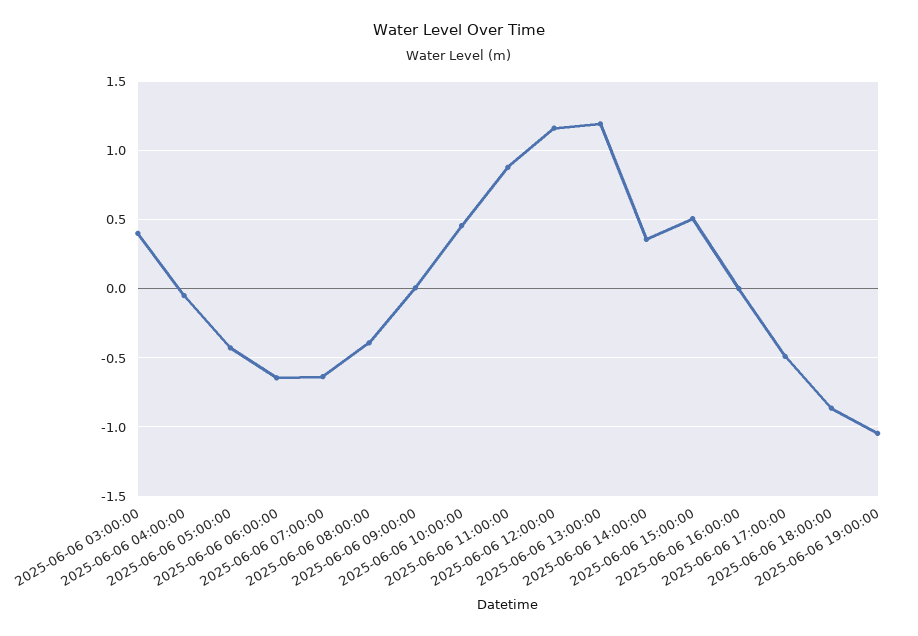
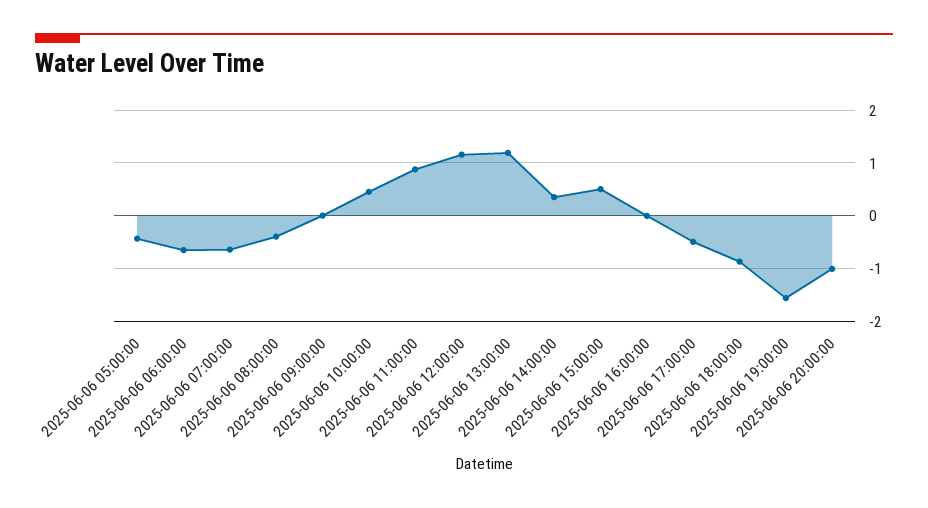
2025-06-06 03:00:00: 0.4 -> none
2025-06-06 04:00:00: -0.05 -> none
2025-06-06 19:00:00: -1.05 -> -1.6
2025-06-06 20:00:00: none -> -1

